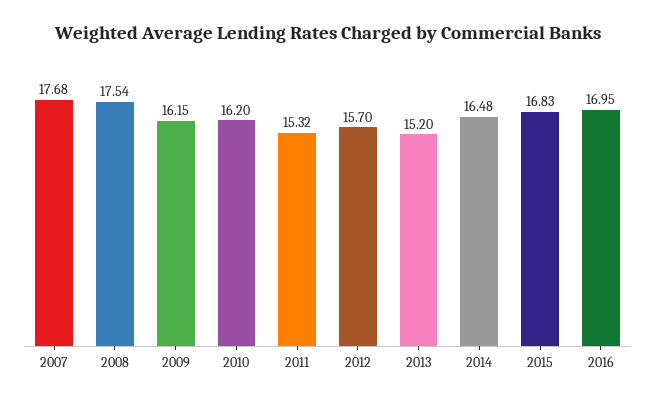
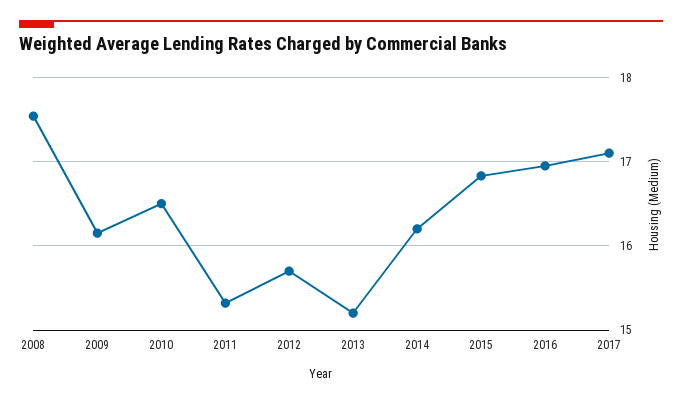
2007: 17.68 -> none
2010: 16.2 -> 16.5
2014: 16.48 -> 16.2
2017: none -> 17.1

